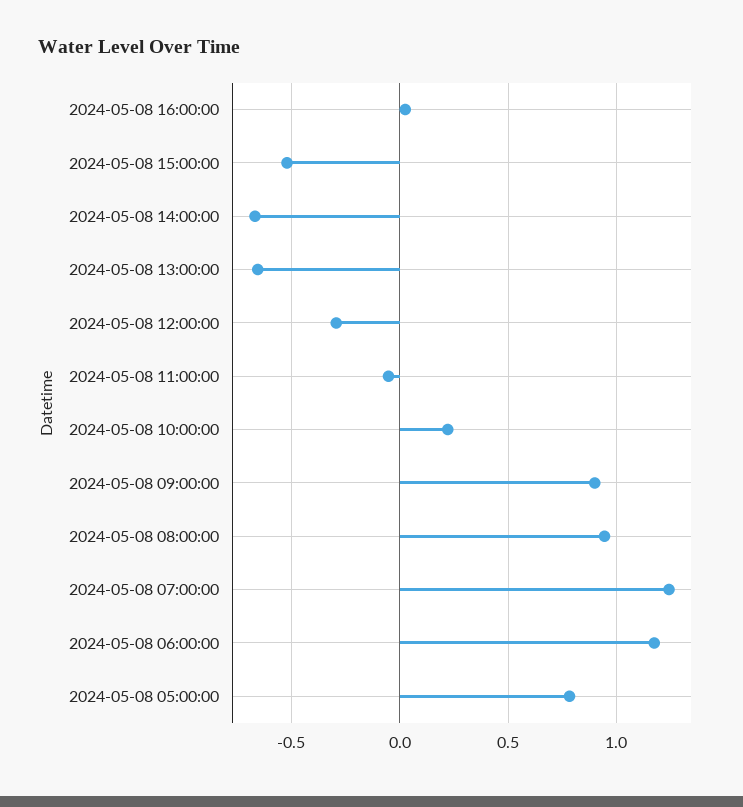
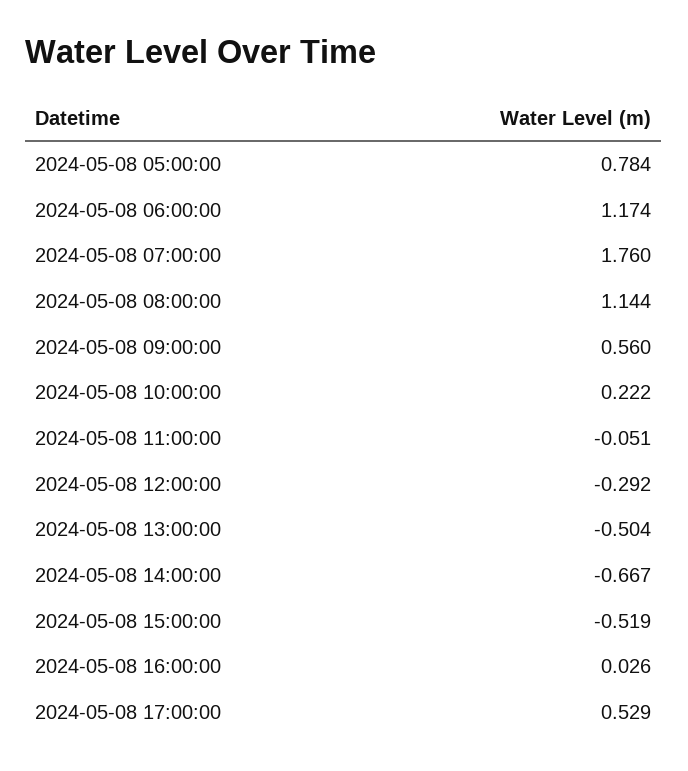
2024-05-08 13:00:00: -0.65 -> -0.504
2024-05-08 09:00:00: 0.9 -> 0.56
2024-05-08 08:00:00: 0.95 -> 1.144
2024-05-08 07:00:00: 1.25 -> 1.76
2024-05-08 17:00:00: none -> 0.529

